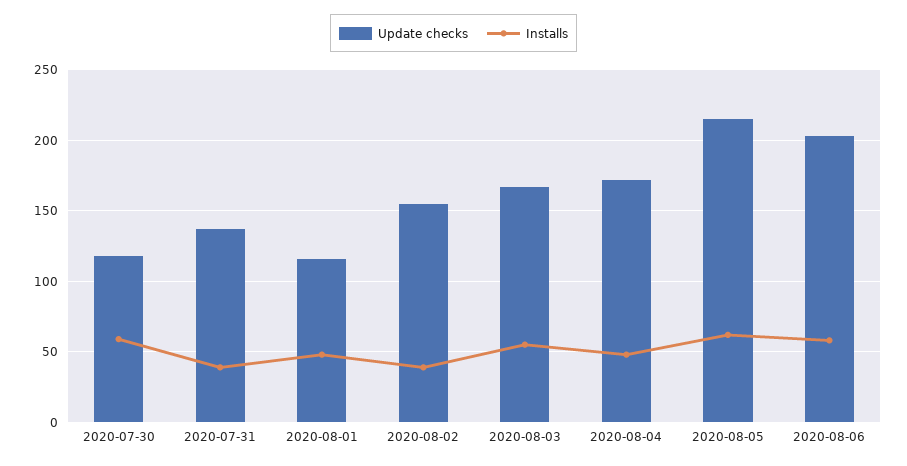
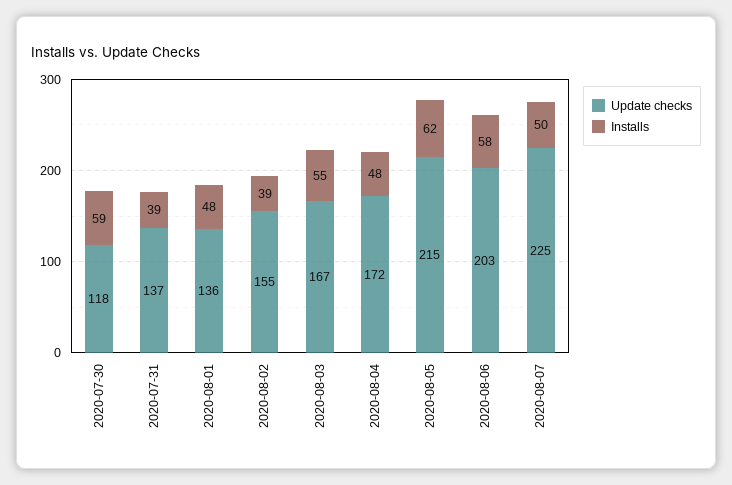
Update checks, 2020-08-01: 115 -> 136
Update checks, 2020-08-07: none -> 225
Installs, 2020-08-07: none -> 50

